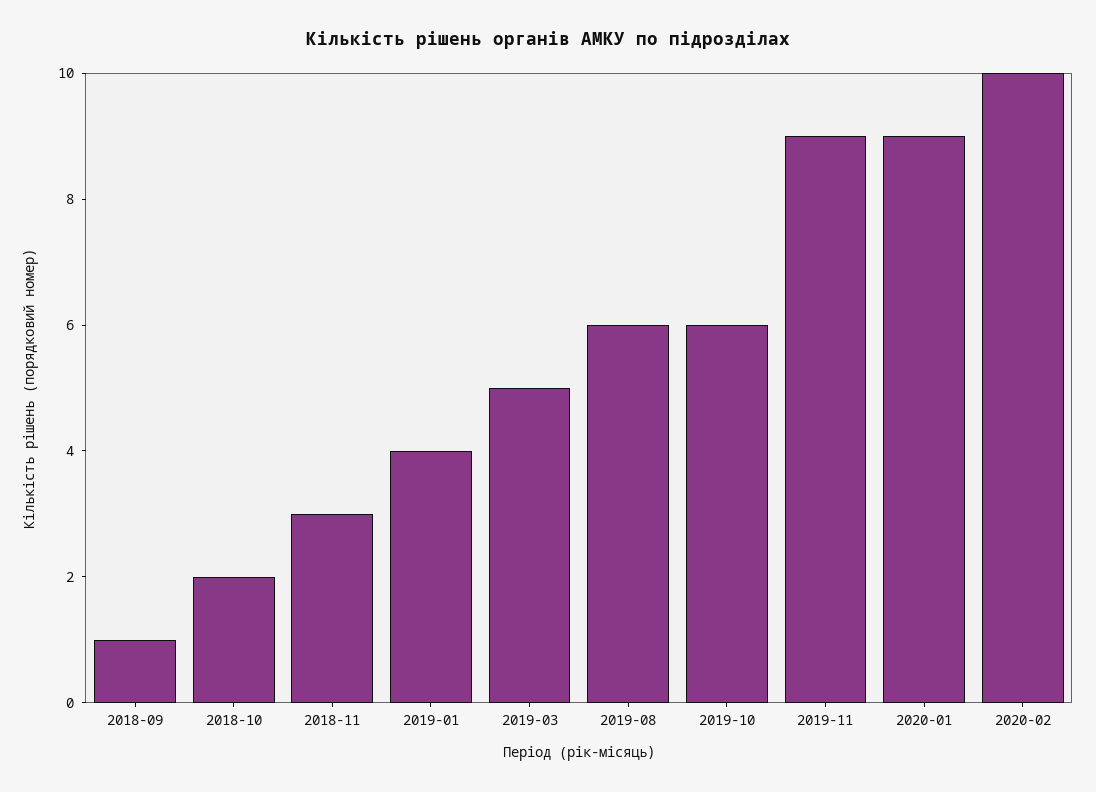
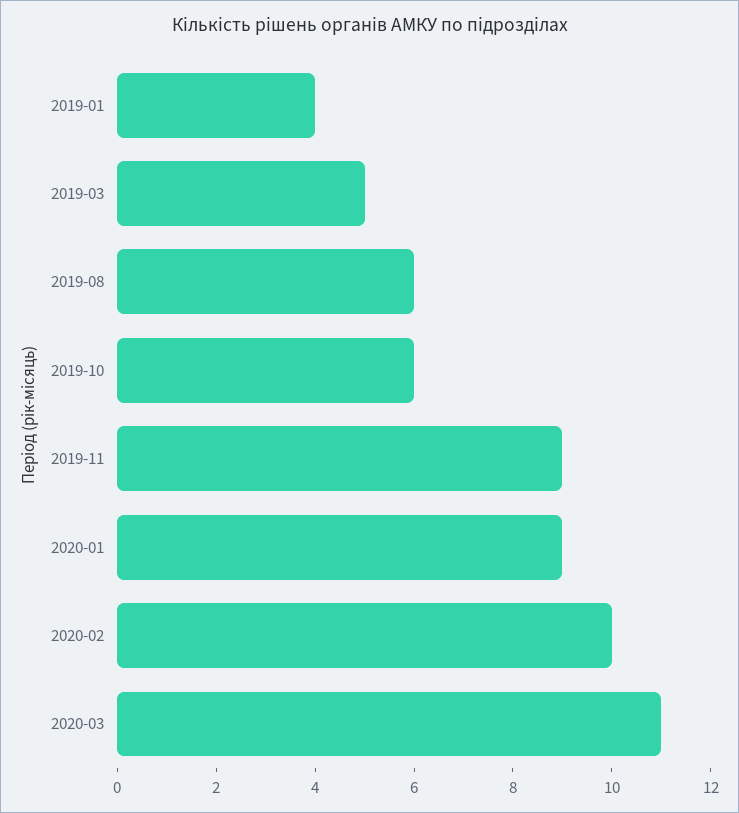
2018-09: 1 -> none
2018-10: 2 -> none
2018-11: 3 -> none
2020-03: none -> 11

